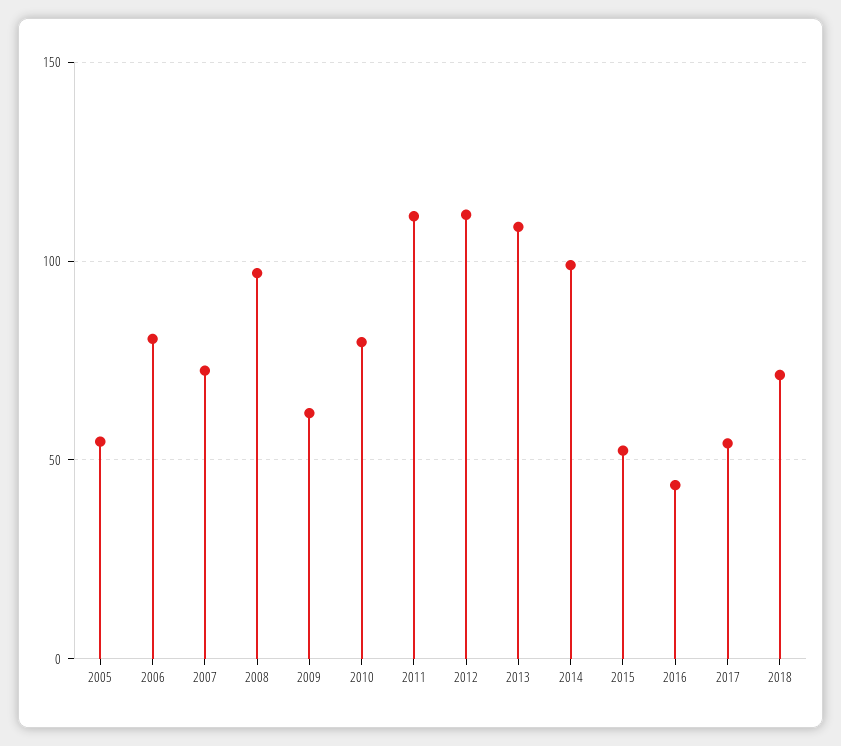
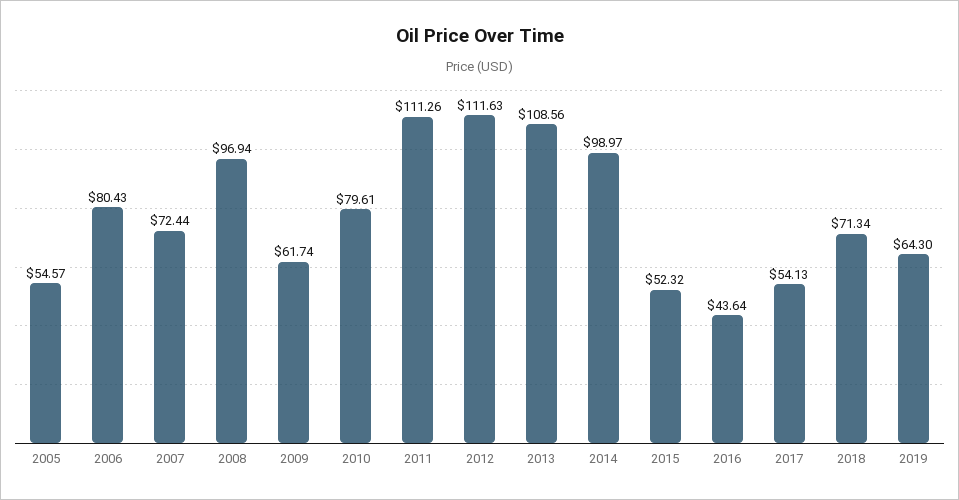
2019: none -> 64.3

